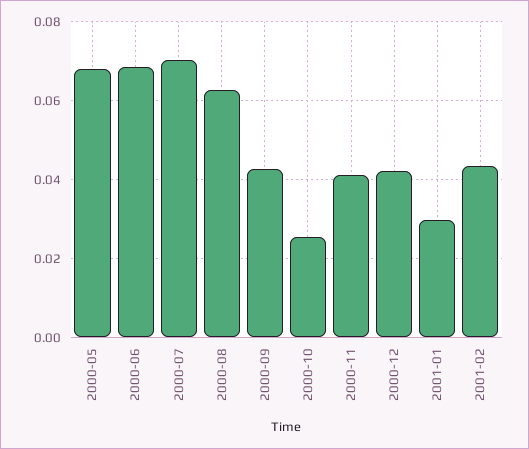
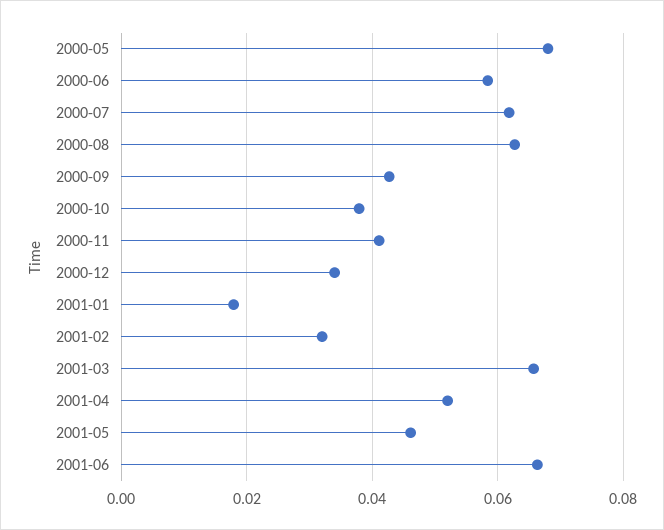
2000-06: 0.068 -> 0.058
2000-07: 0.07 -> 0.062
2000-10: 0.026 -> 0.038
2000-12: 0.042 -> 0.034
2001-01: 0.03 -> 0.018
2001-02: 0.044 -> 0.032
2001-03: none -> 0.066
2001-04: none -> 0.052
2001-05: none -> 0.046
2001-06: none -> 0.066

